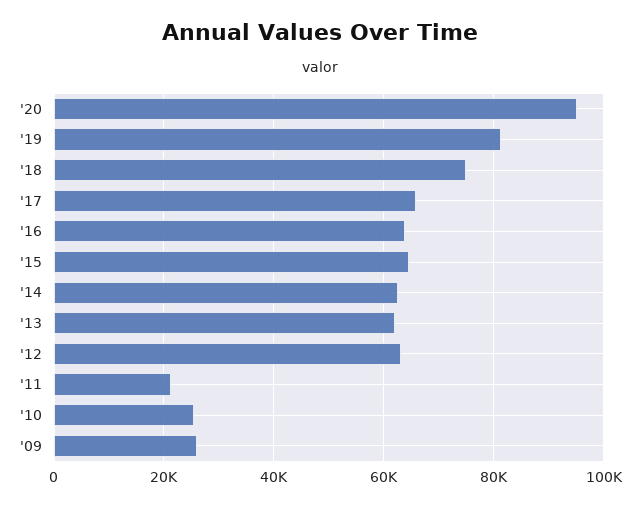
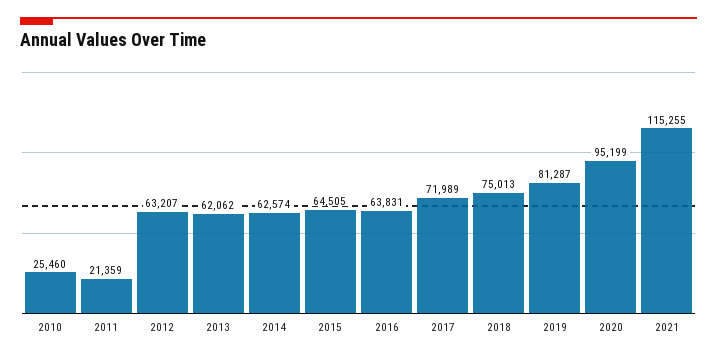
'17: 66000 -> 71989
'09: 26000 -> none
2021: none -> 115255

